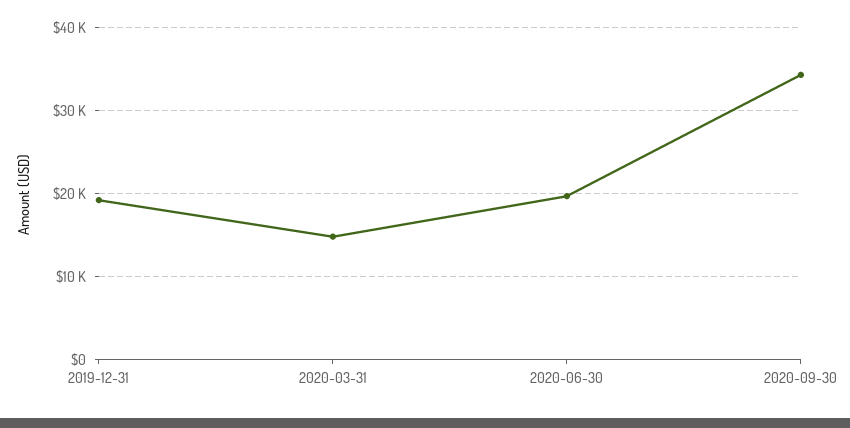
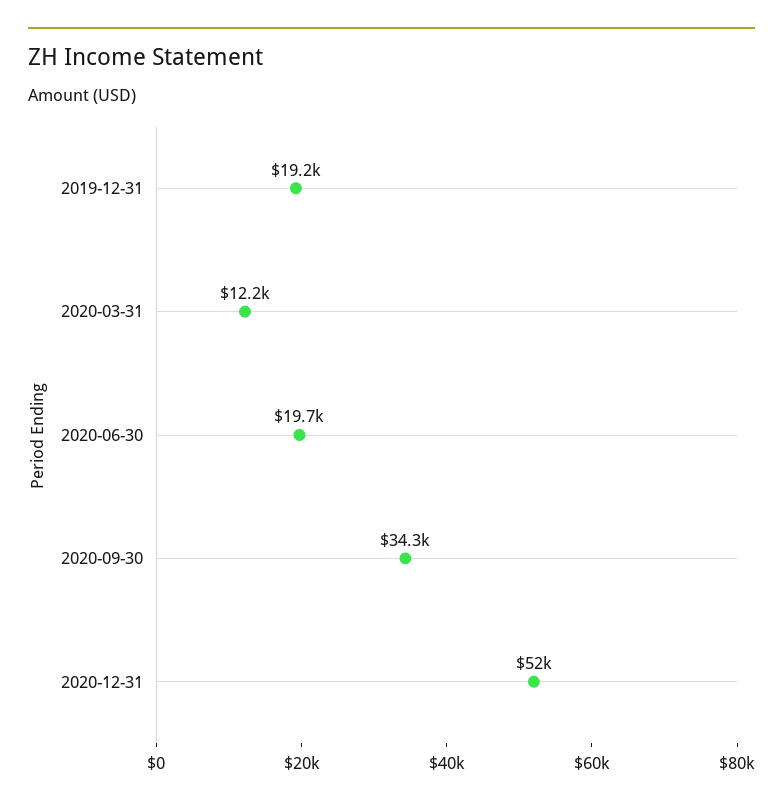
2020-03-31: 15000 -> 12200
2020-12-31: none -> 52000

